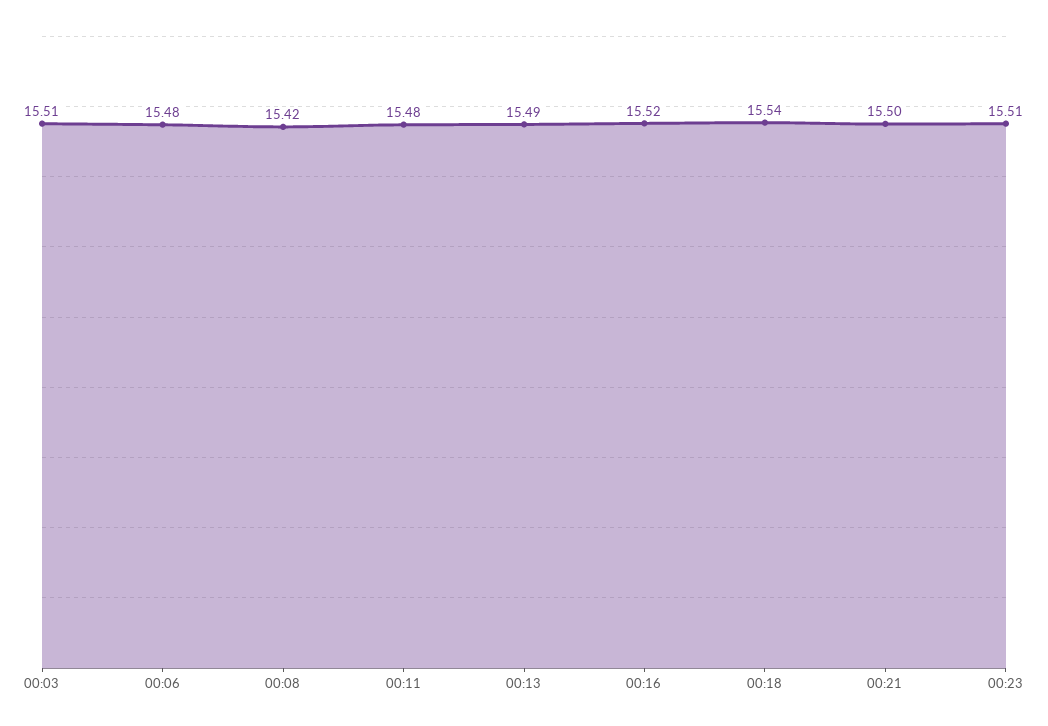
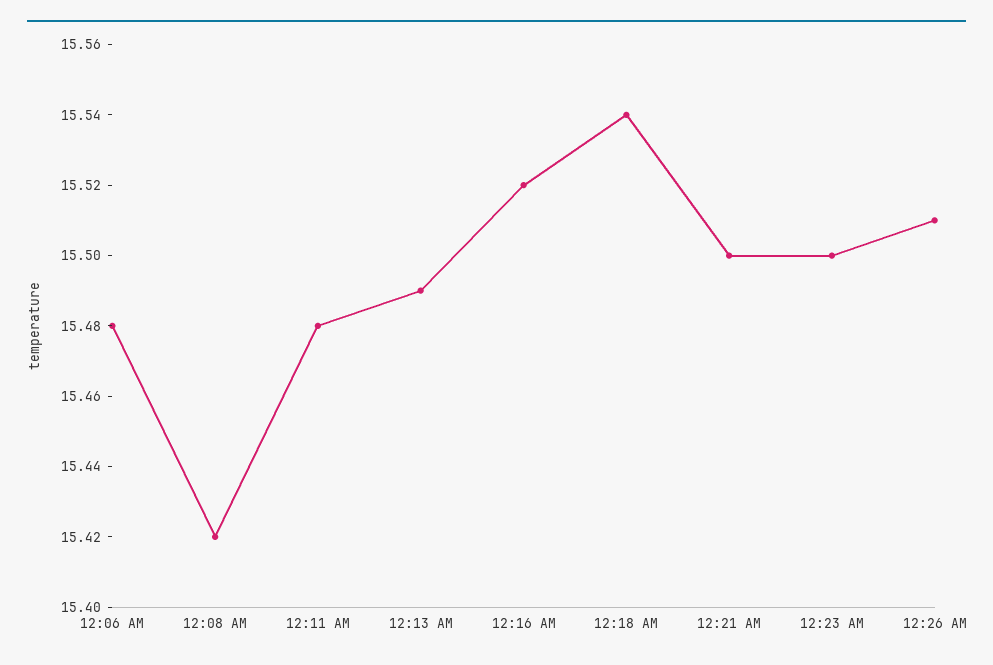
00:03: 15.51 -> none
00:23: 15.51 -> 15.5
12:26 AM: none -> 15.51

